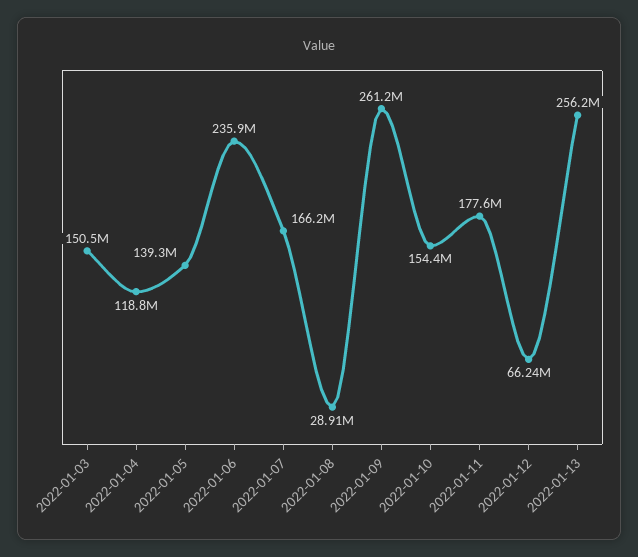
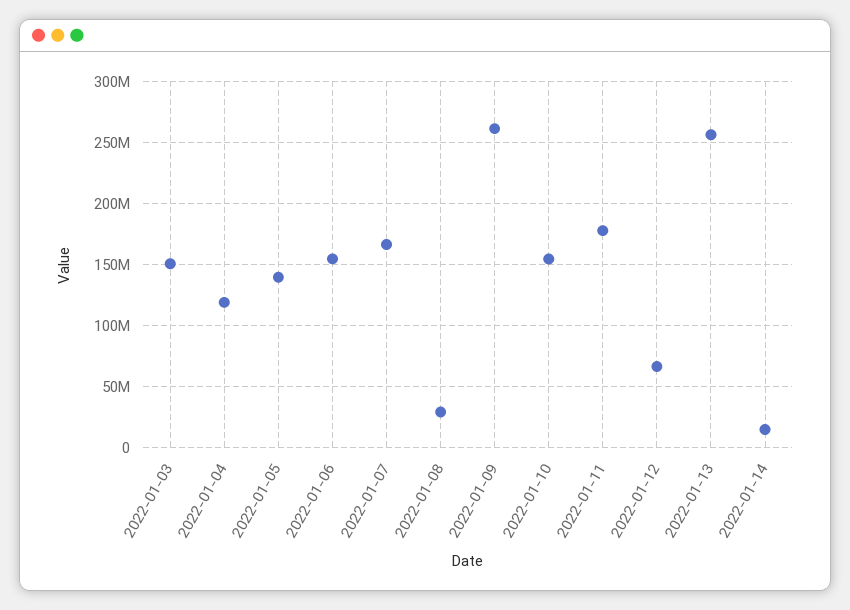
2022-01-06: 235900000 -> 155000000
2022-01-14: none -> 15000000

